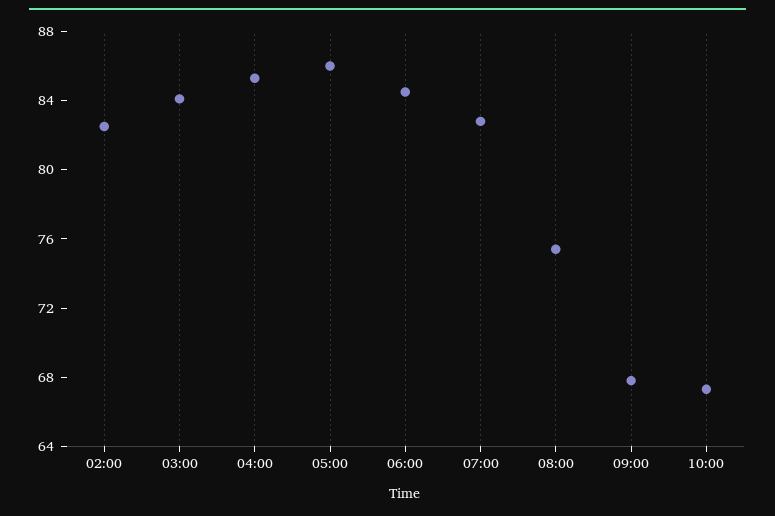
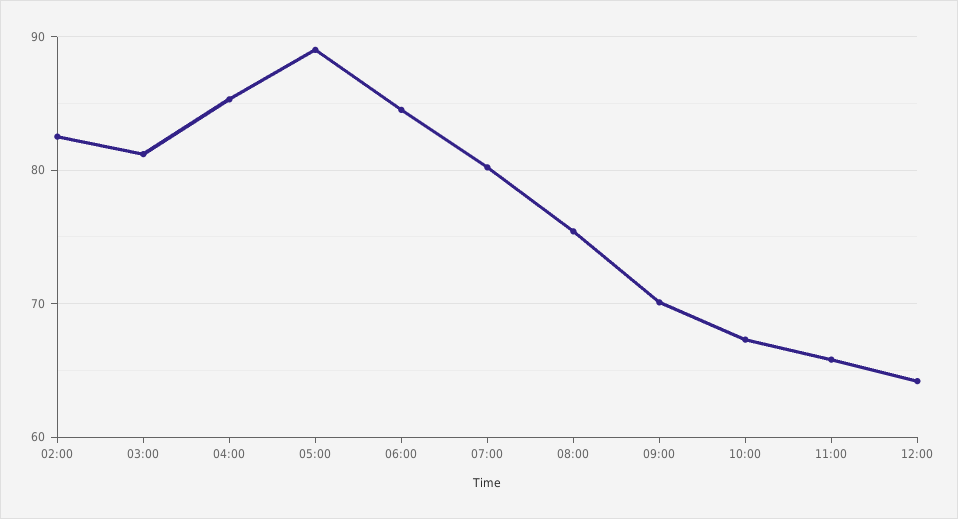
03:00: 84 -> 81
05:00: 86 -> 89
07:00: 83 -> 80
09:00: 68 -> 70
11:00: none -> 66
12:00: none -> 64

